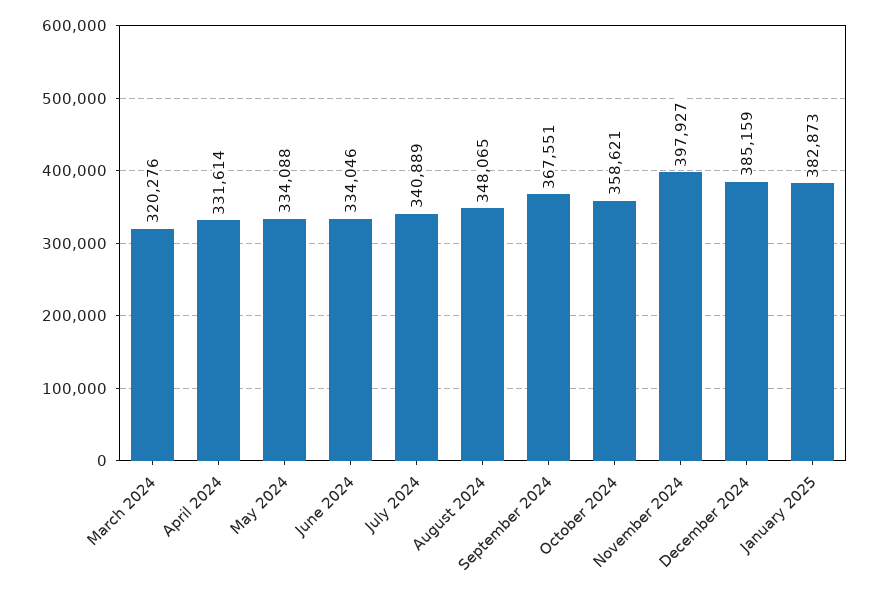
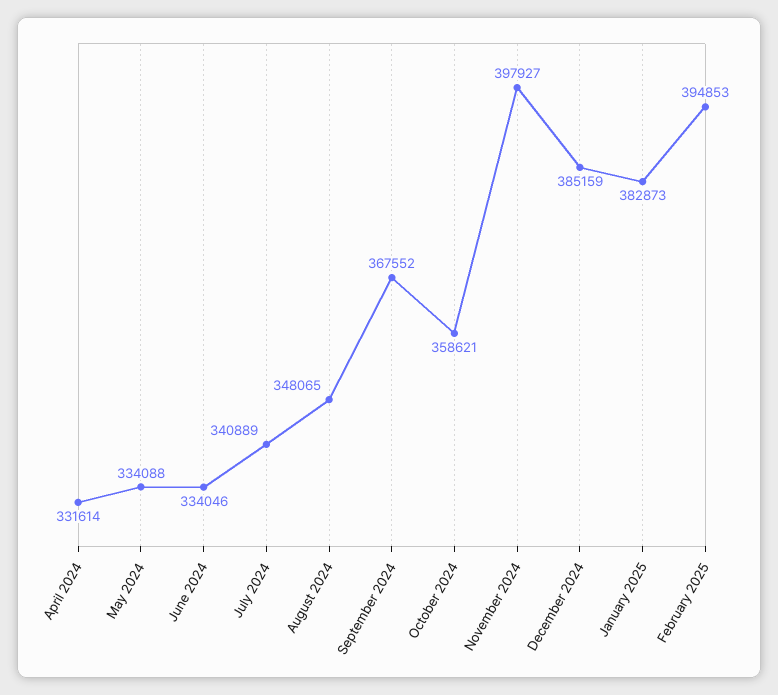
March 2024: 320276 -> none
September 2024: 367551 -> 367552
February 2025: none -> 394853

